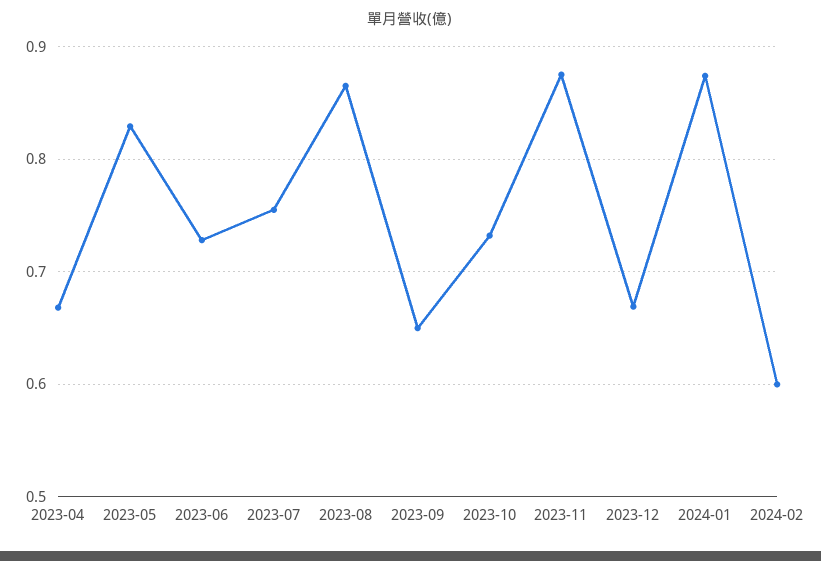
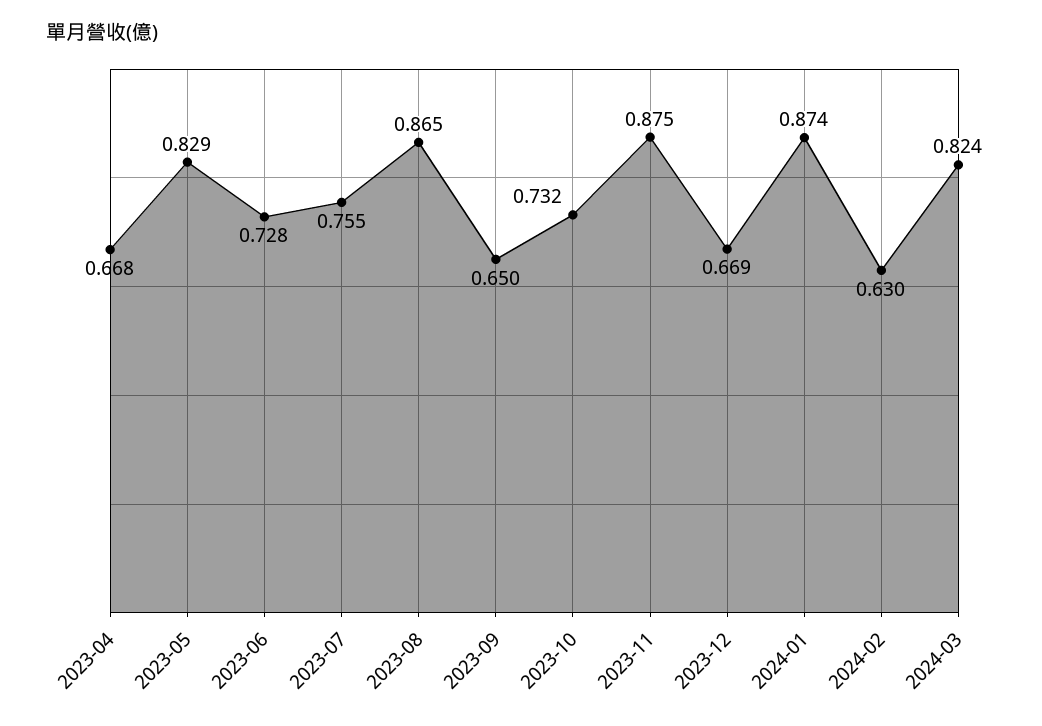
2024-02: 0.6 -> 0.63
2024-03: none -> 0.824

